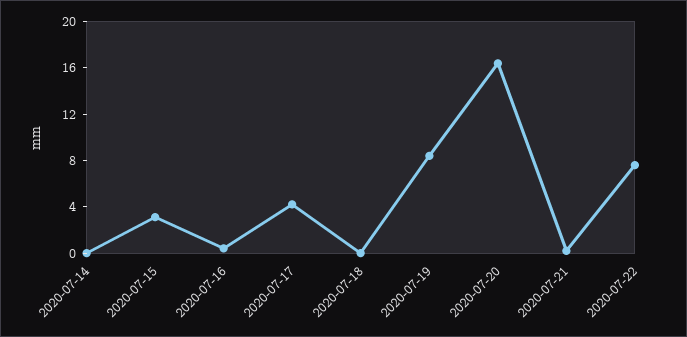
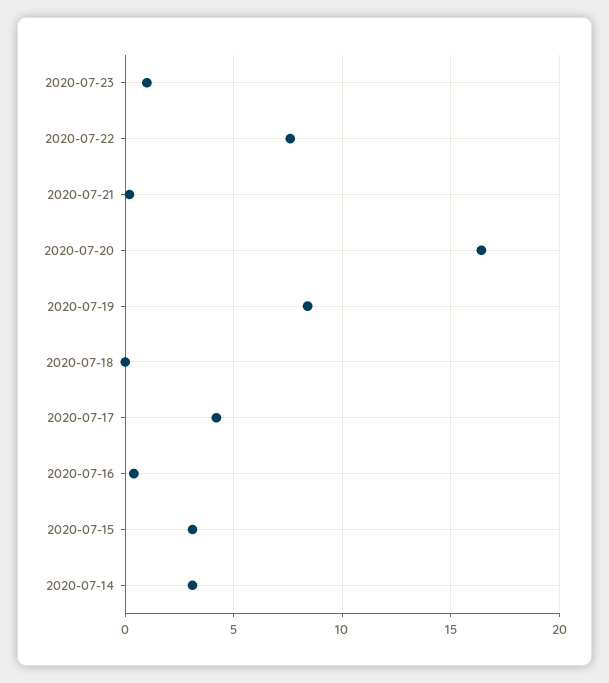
2020-07-14: 0 -> 3
2020-07-23: none -> 1

